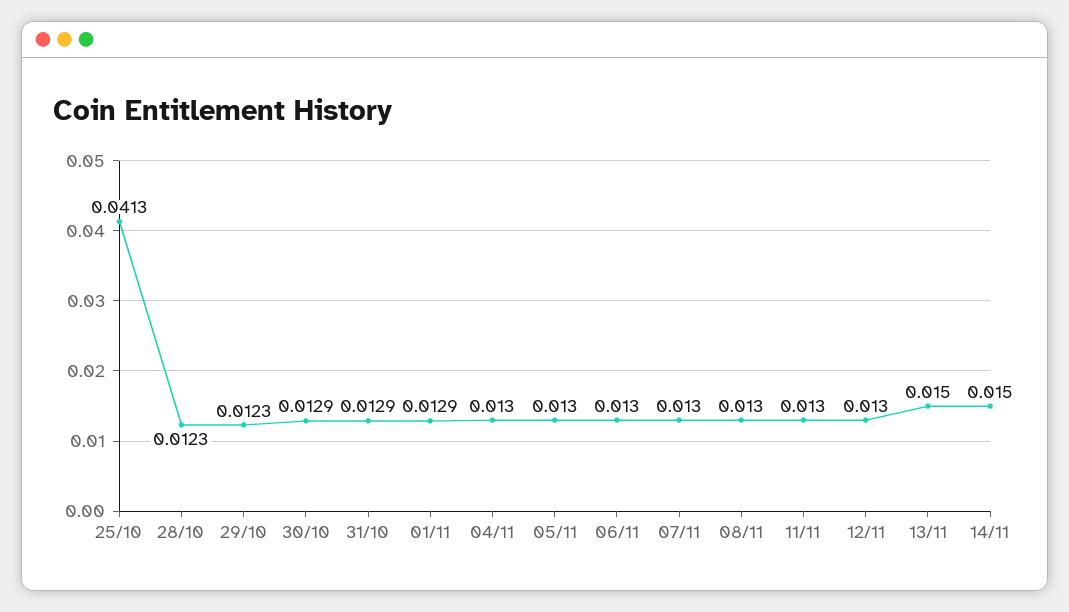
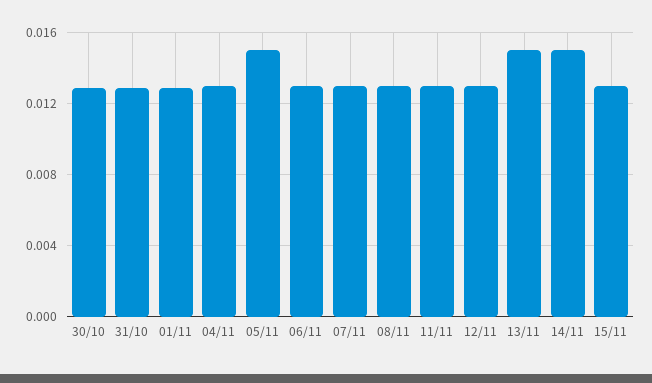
25/10: 0.0413 -> none
28/10: 0.0123 -> none
29/10: 0.0123 -> none
05/11: 0.013 -> 0.015
15/11: none -> 0.013

